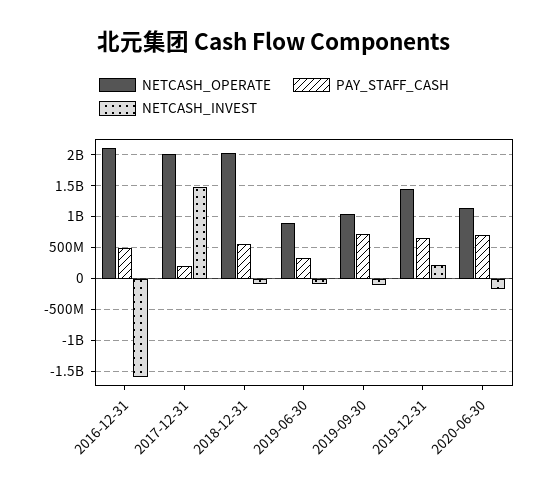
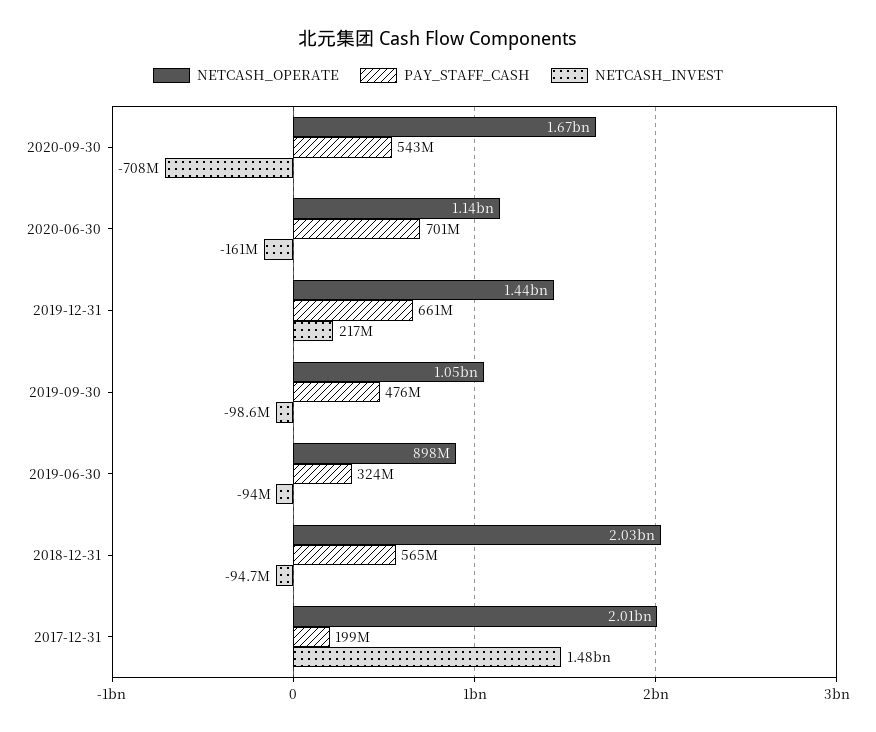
NETCASH_OPERATE, 2016-12-31: 2100000000 -> none
PAY_STAFF_CASH, 2016-12-31: 500000000 -> none
NETCASH_INVEST, 2016-12-31: -1600000000 -> none
PAY_STAFF_CASH, 2019-09-30: 700000000 -> 476000000
NETCASH_OPERATE, 2020-09-30: none -> 1670000000
PAY_STAFF_CASH, 2020-09-30: none -> 543000000
NETCASH_INVEST, 2020-09-30: none -> -708000000

